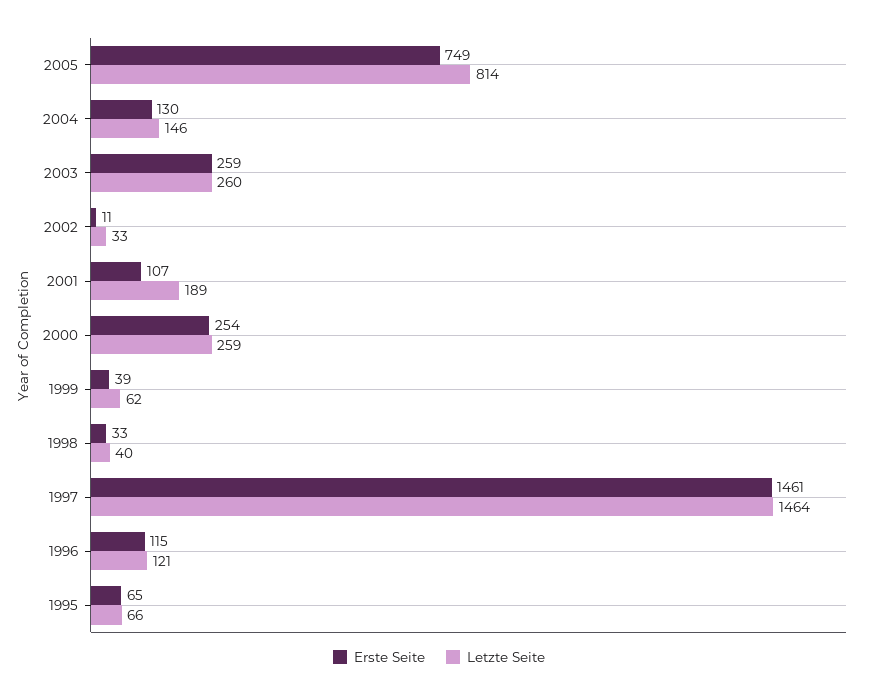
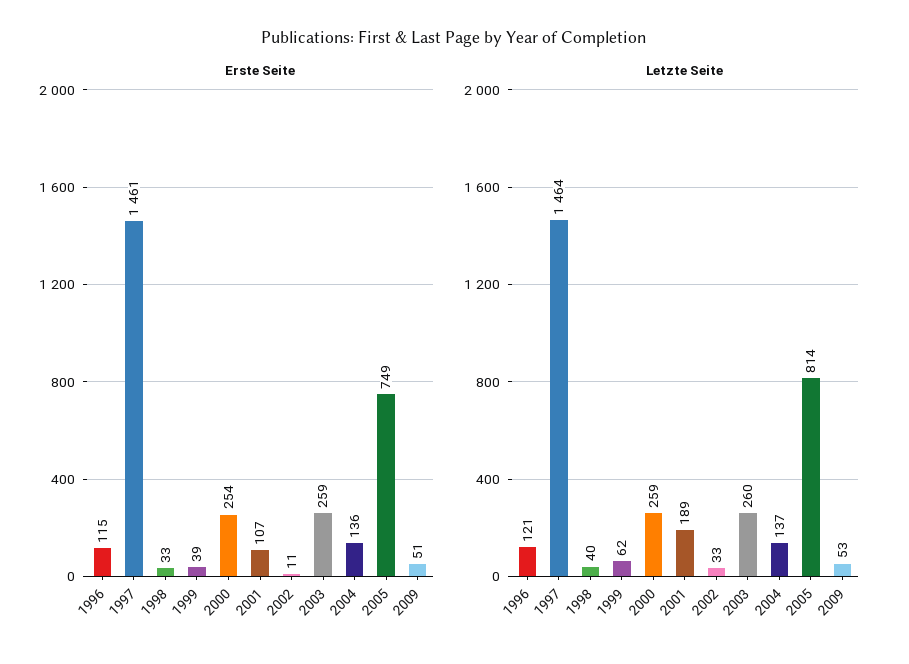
Erste Seite, 2004: 130 -> 136
Letzte Seite, 2004: 146 -> 137
Erste Seite, 1995: 65 -> none
Letzte Seite, 1995: 66 -> none
Erste Seite, 2009: none -> 51
Letzte Seite, 2009: none -> 53

